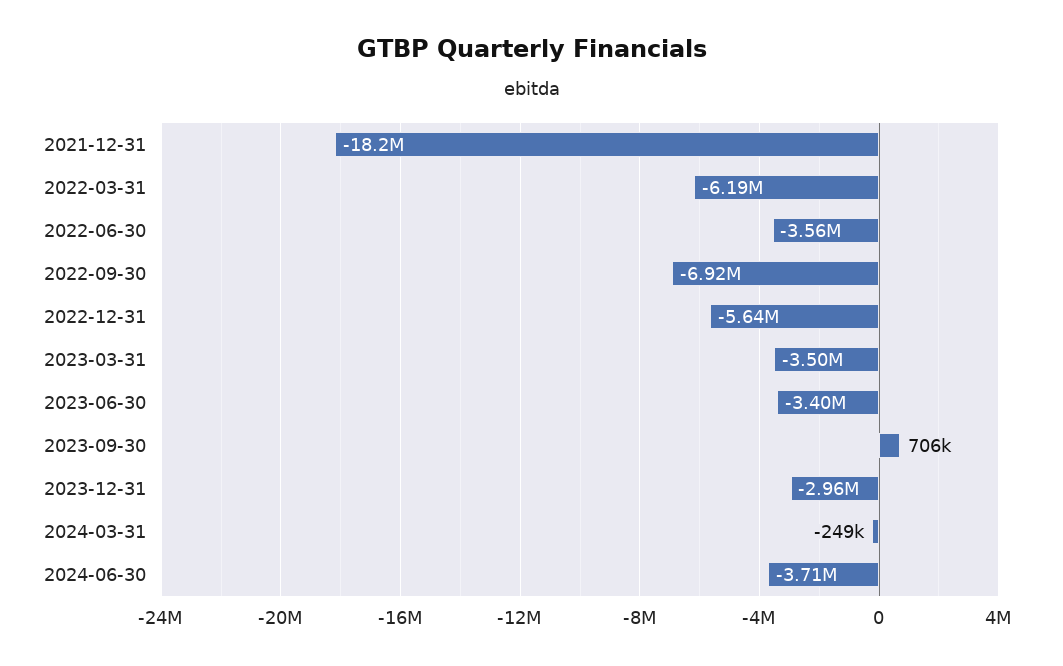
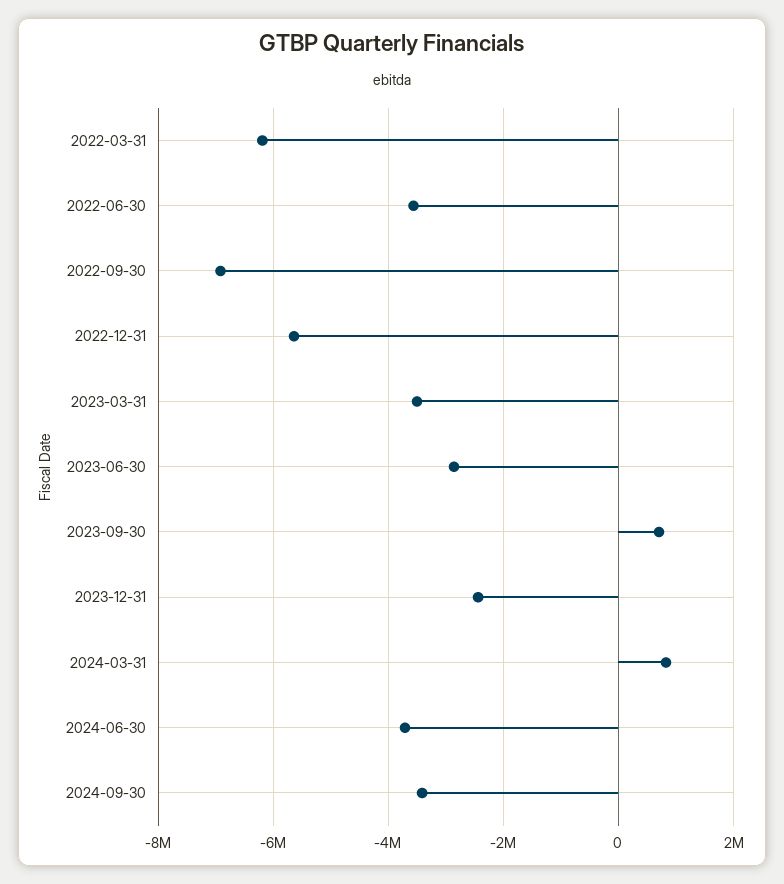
2021-12-31: -18200000 -> none
2023-06-30: -3400000 -> -2800000
2023-12-31: -2960000 -> -2400000
2024-03-31: -249000 -> 800000
2024-09-30: none -> -3400000

